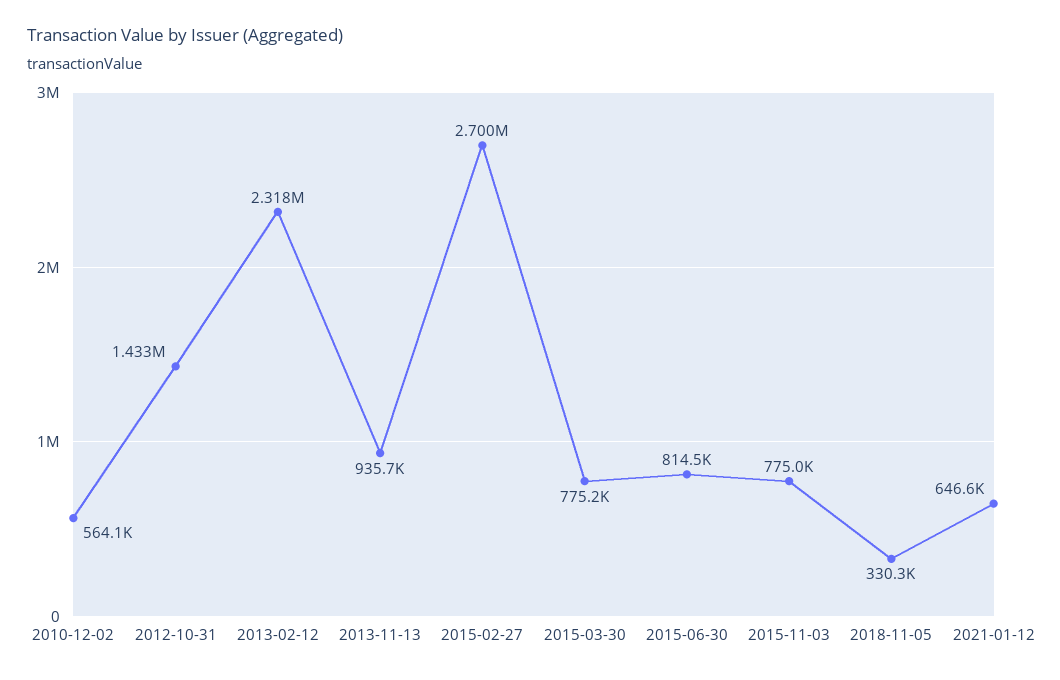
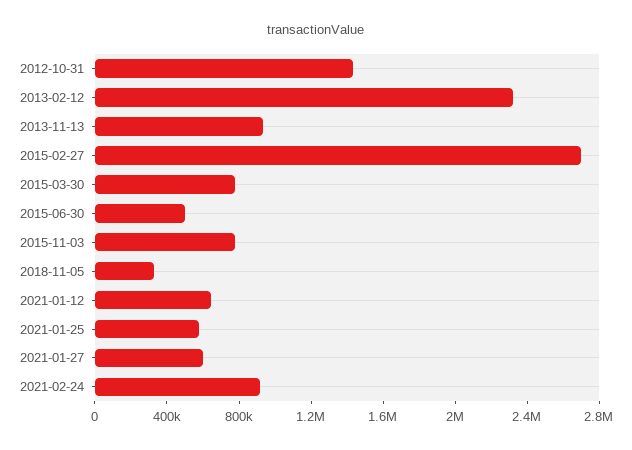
2010-12-02: 564100 -> none
2015-06-30: 814500 -> 500000
2021-01-25: none -> 600000
2021-01-27: none -> 600000
2021-02-24: none -> 900000

